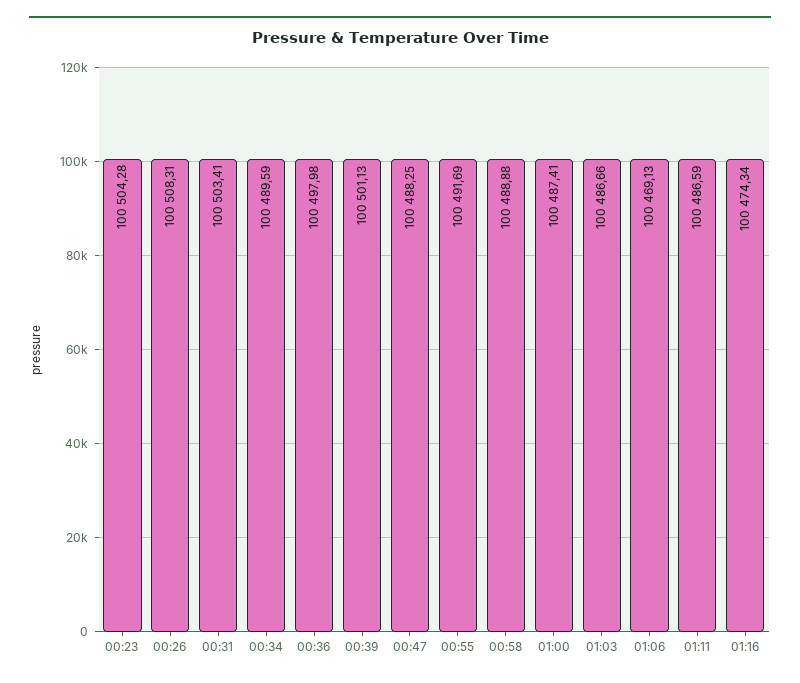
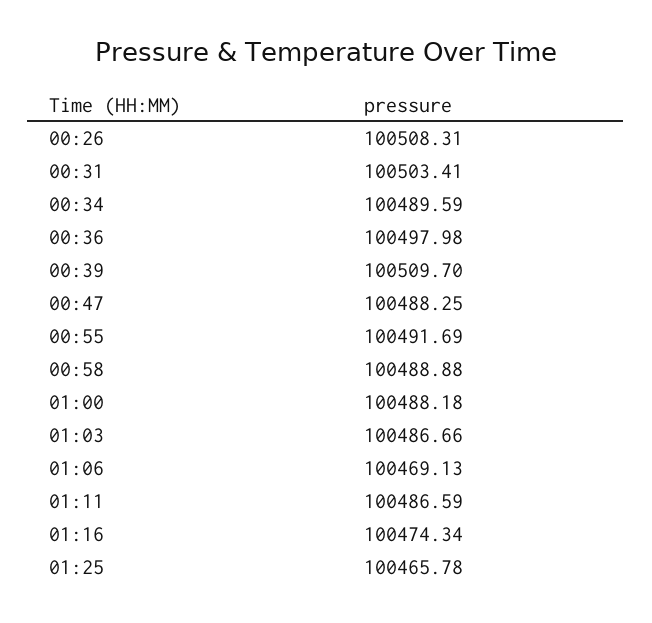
00:23: 100504.28 -> none
00:39: 100501.13 -> 100509.7
01:00: 100487.41 -> 100488.18
01:25: none -> 100465.78

